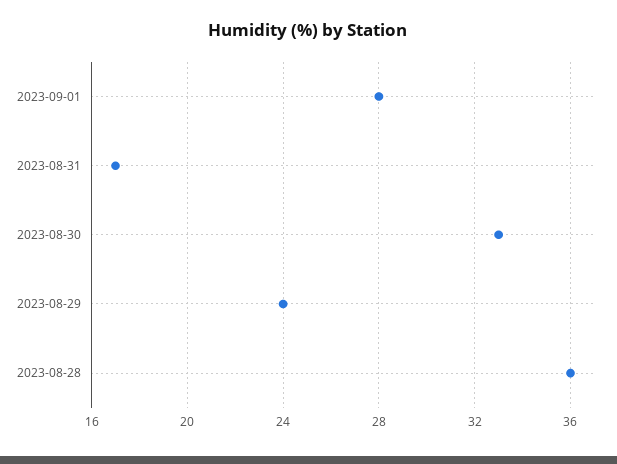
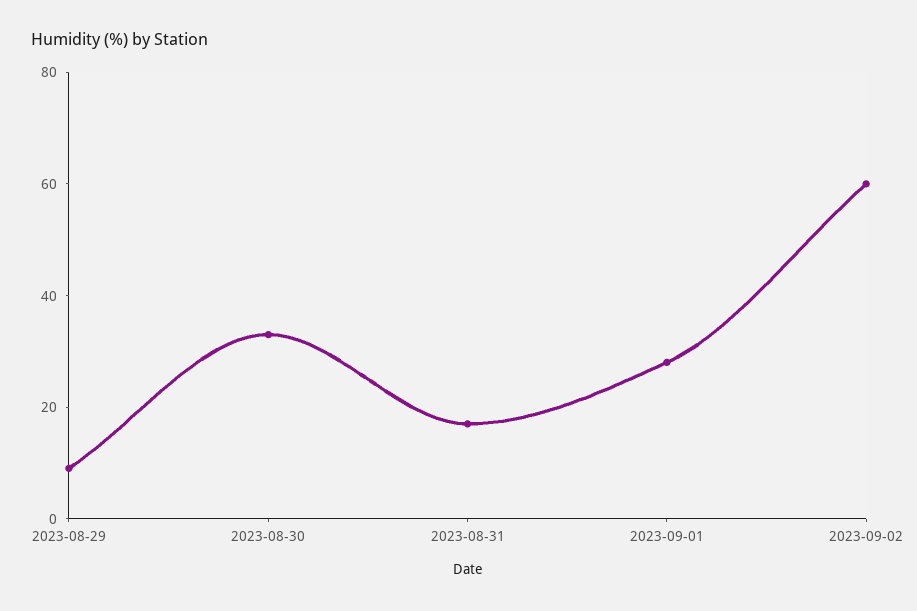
2023-08-29: 24 -> 10
2023-08-28: 36 -> none
2023-09-02: none -> 60

